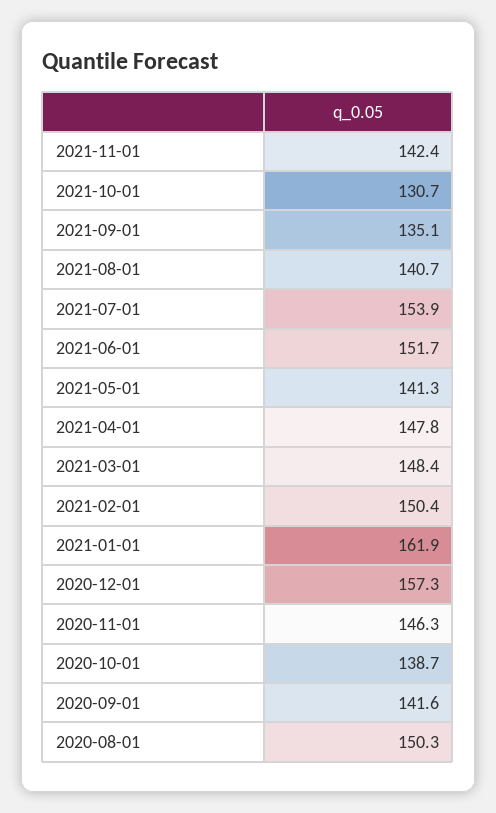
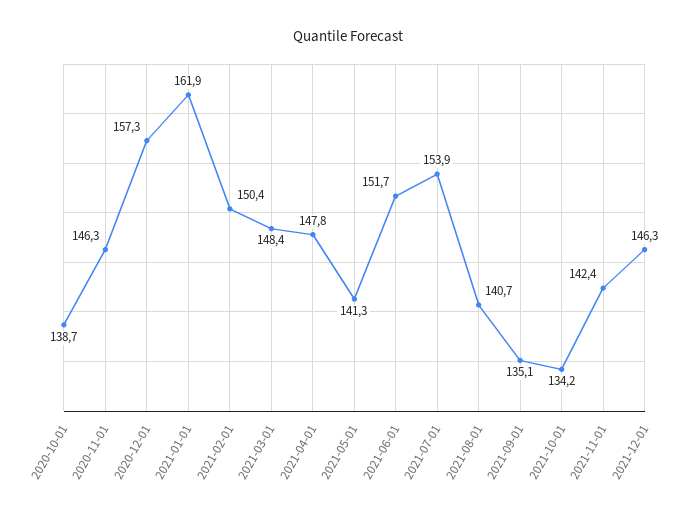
2021-10-01: 130.7 -> 134.2
2020-09-01: 141.6 -> none
2020-08-01: 150.3 -> none
2021-12-01: none -> 146.3

